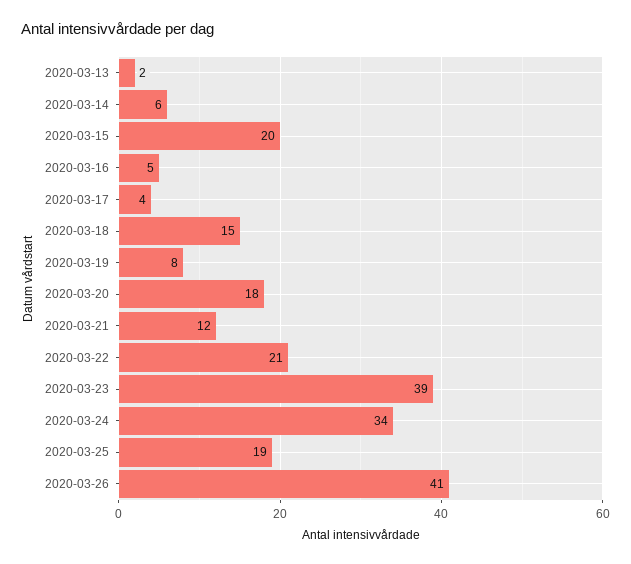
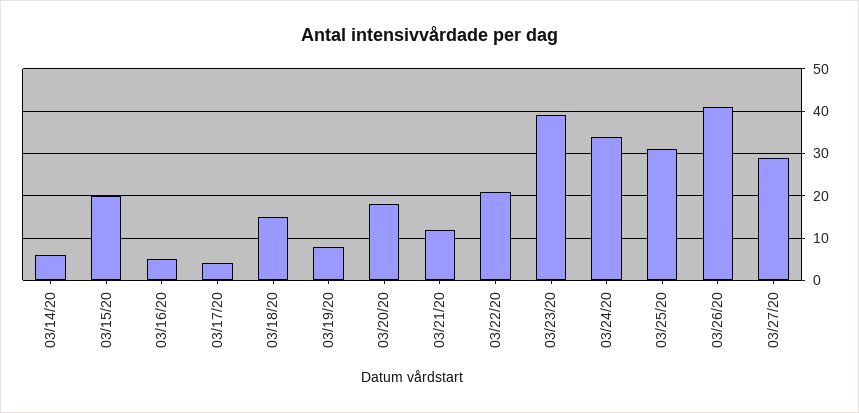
2020-03-13: 2 -> none
2020-03-25: 19 -> 30
03/27/20: none -> 30

